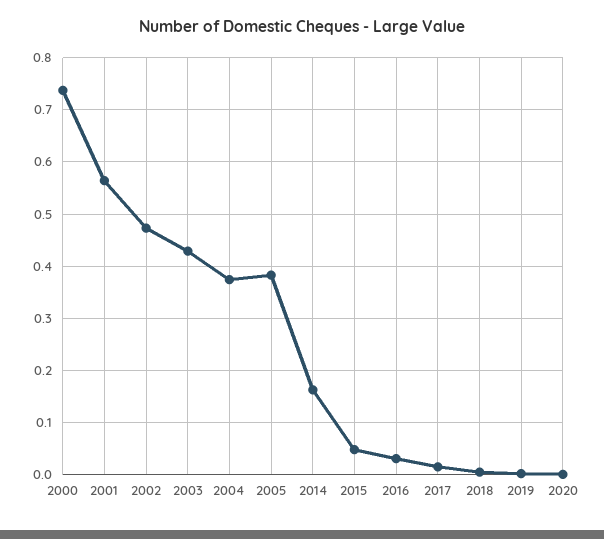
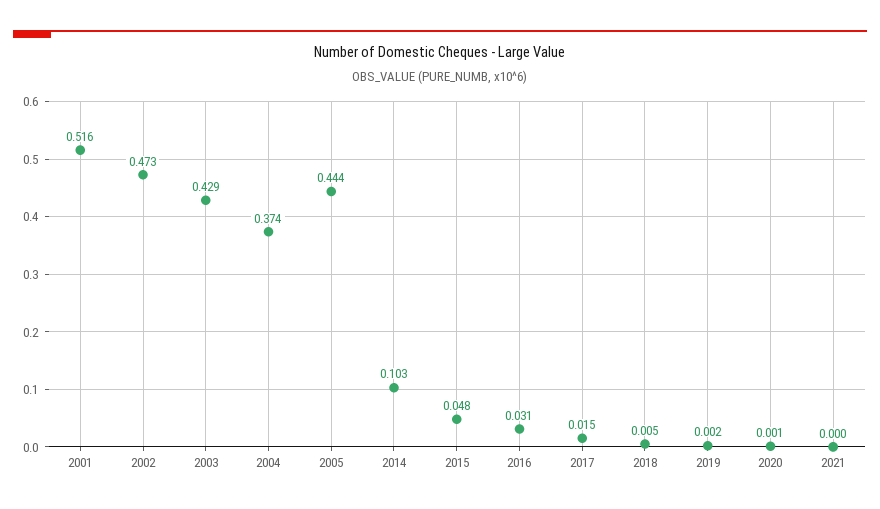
2000: 0.74 -> none
2001: 0.56 -> 0.516
2005: 0.38 -> 0.444
2014: 0.16 -> 0.103
2021: none -> 0

